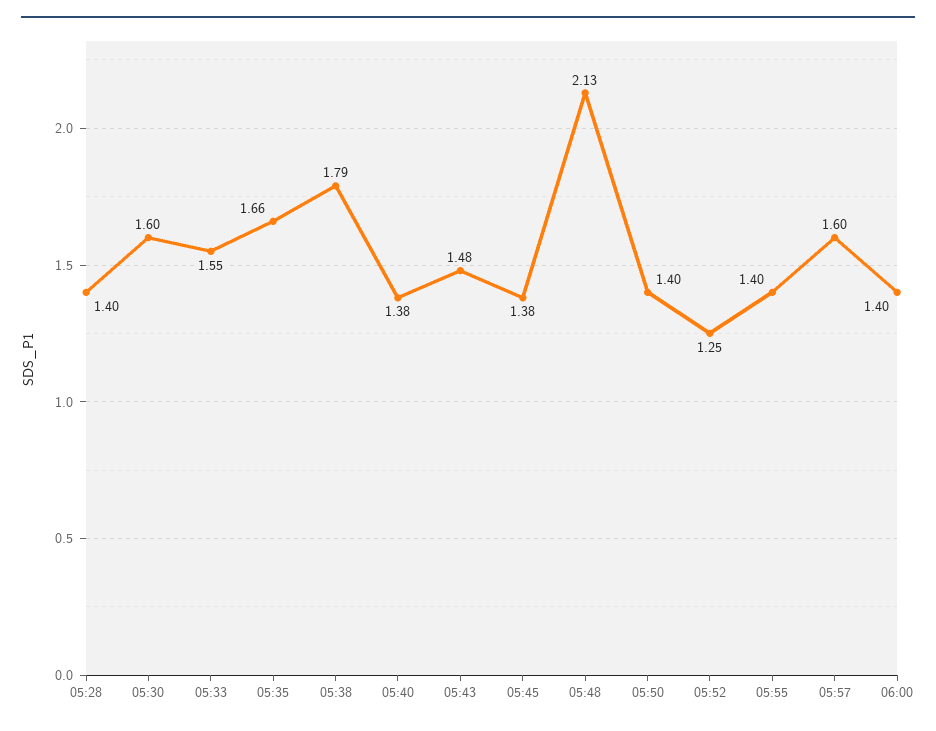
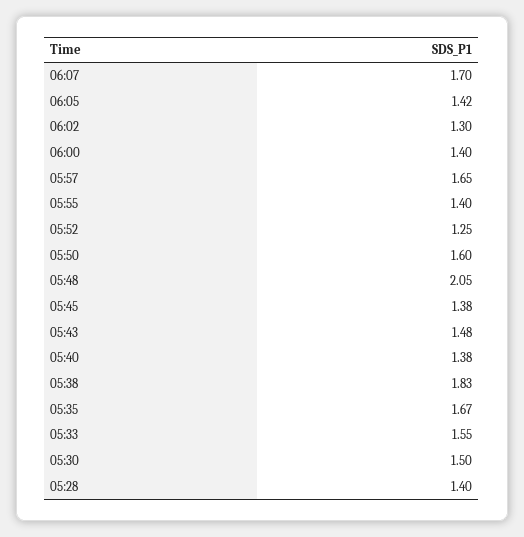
05:30: 1.6 -> 1.5
05:35: 1.66 -> 1.67
05:38: 1.79 -> 1.83
05:48: 2.13 -> 2.05
05:50: 1.4 -> 1.6
05:57: 1.6 -> 1.65
06:07: none -> 1.7
06:05: none -> 1.42
06:02: none -> 1.3

